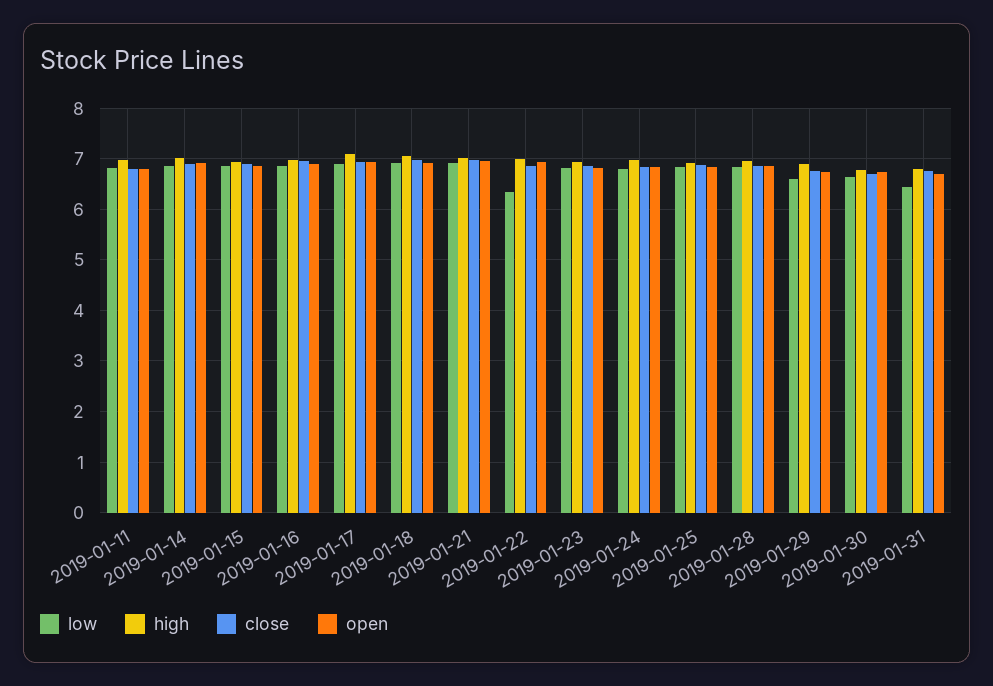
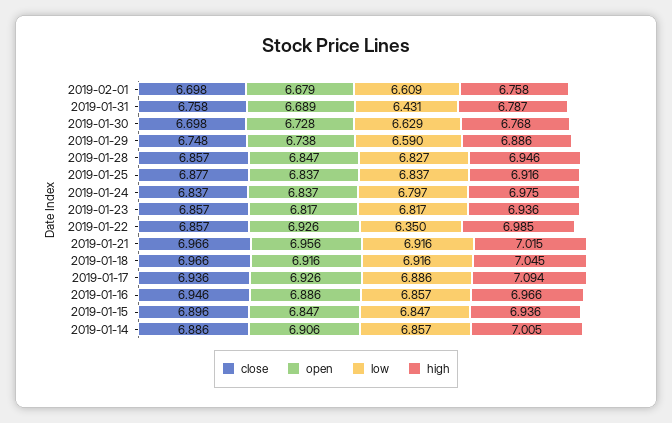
low, 2019-01-11: 6.8 -> none
high, 2019-01-11: 7 -> none
close, 2019-01-11: 6.8 -> none
open, 2019-01-11: 6.8 -> none
close, 2019-02-01: none -> 6.698
open, 2019-02-01: none -> 6.679
low, 2019-02-01: none -> 6.609
high, 2019-02-01: none -> 6.758

